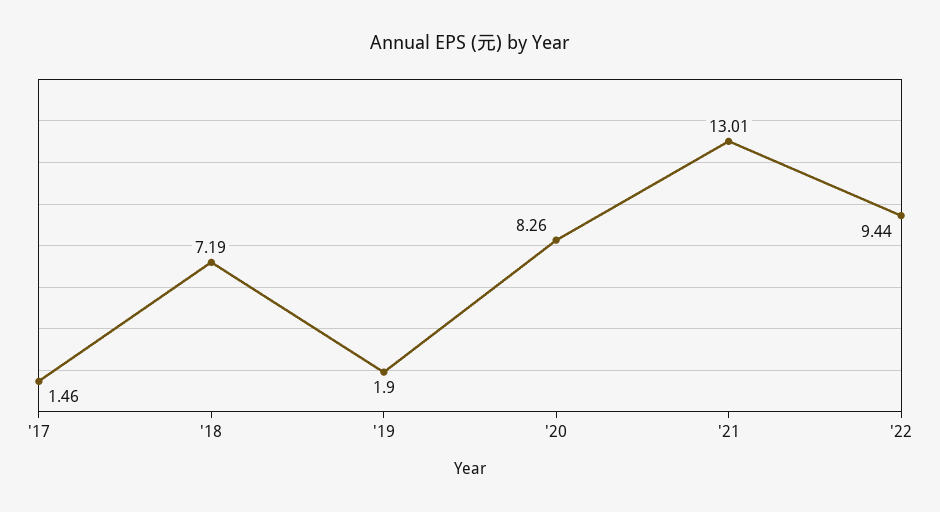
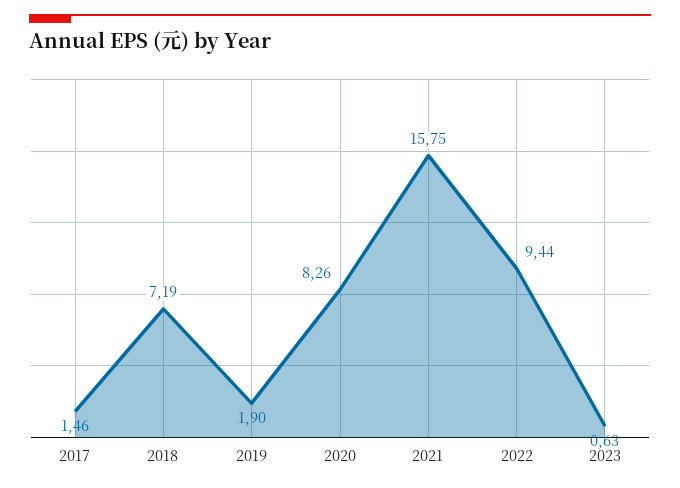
'21: 13.01 -> 15.75
2023: none -> 0.63

